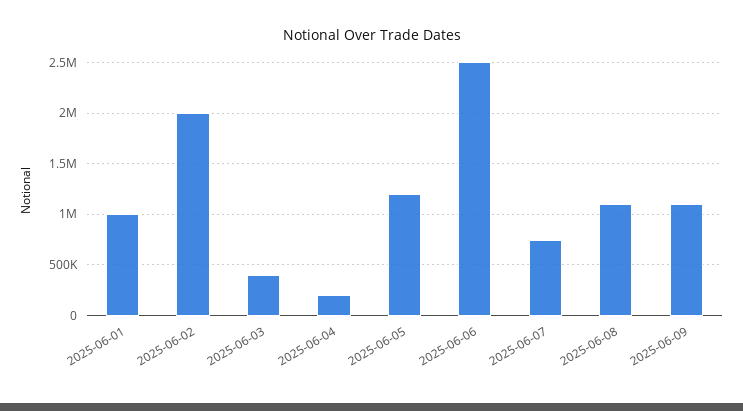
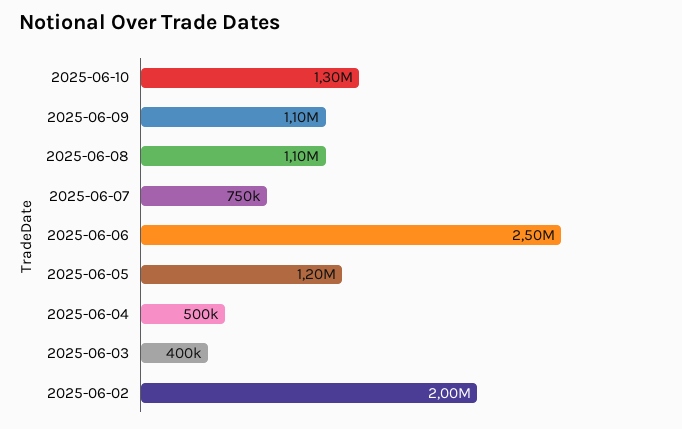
2025-06-01: 1000000 -> none
2025-06-04: 200000 -> 500000
2025-06-10: none -> 1300000

